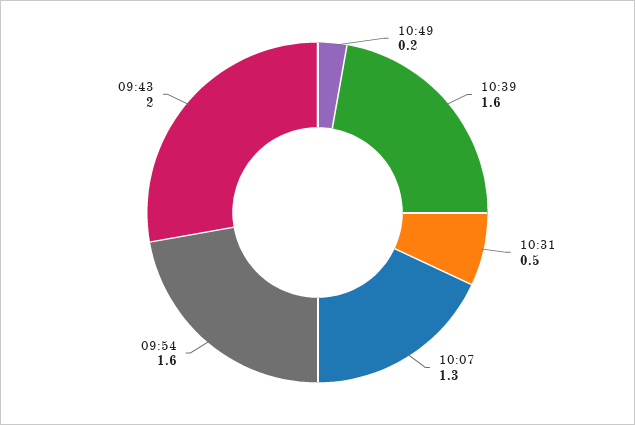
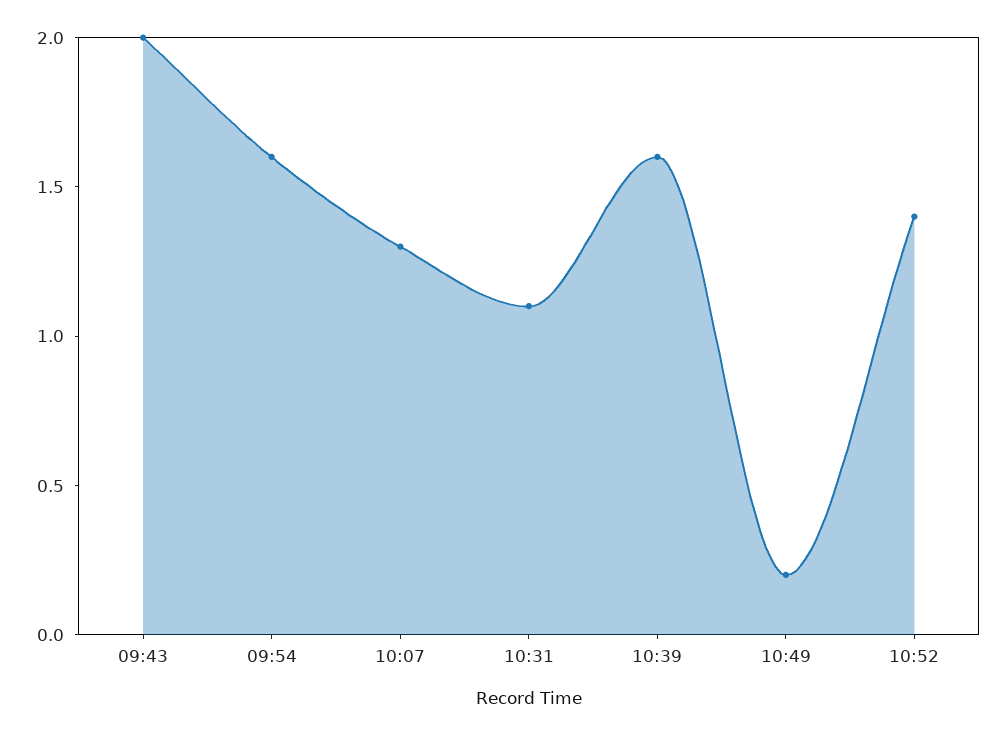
10:31: 0.5 -> 1.1
10:52: none -> 1.4

